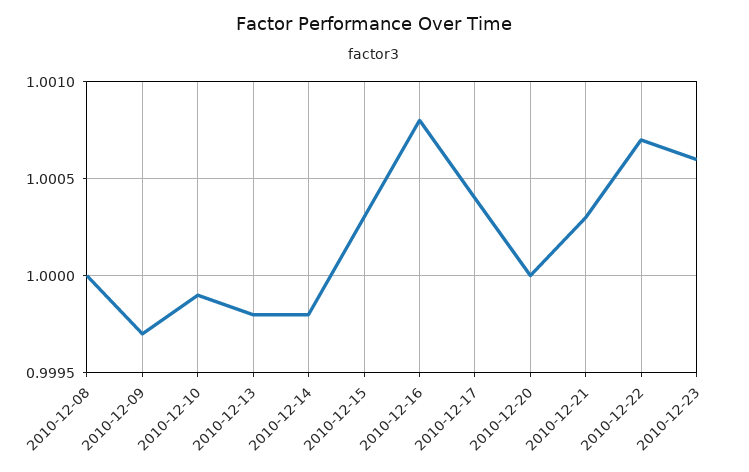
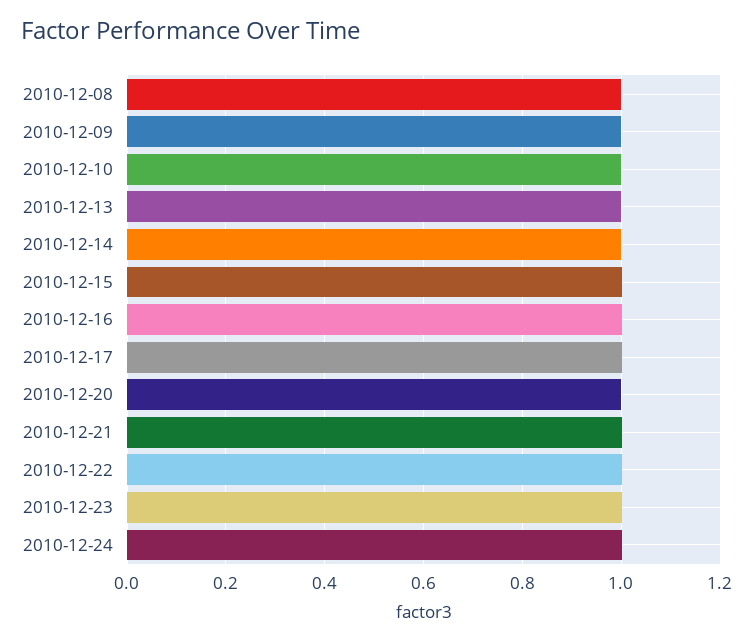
2010-12-24: none -> 1

